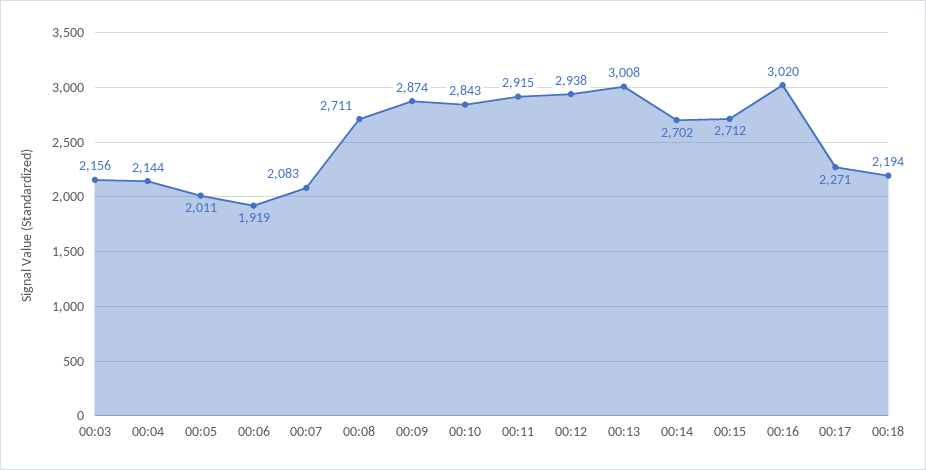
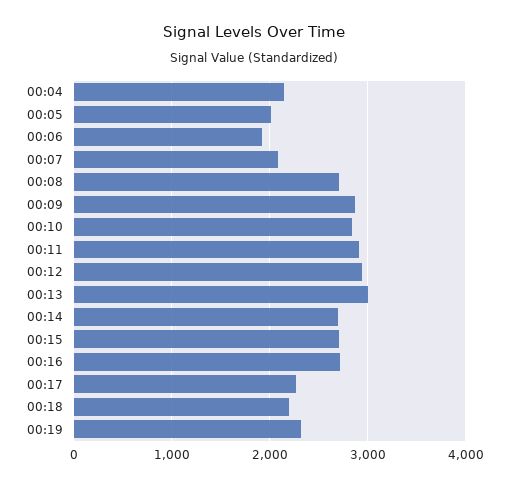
00:03: 2156 -> none
00:16: 3020 -> 2700
00:19: none -> 2300

